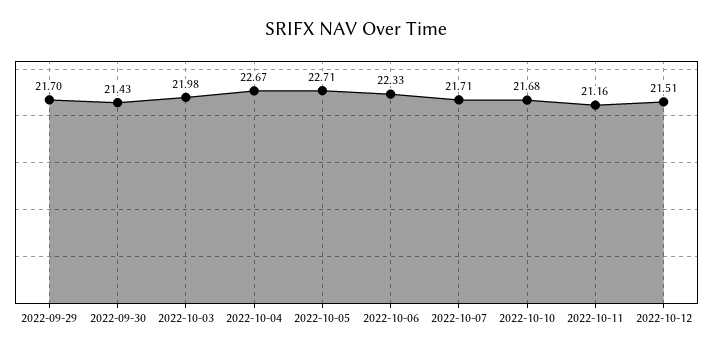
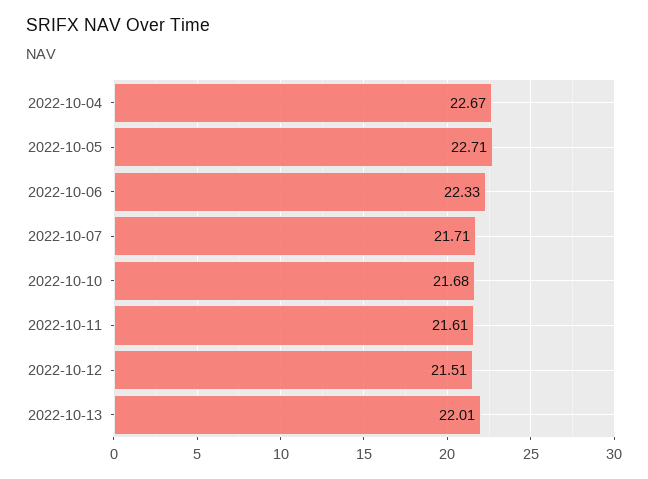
2022-09-29: 21.7 -> none
2022-09-30: 21.43 -> none
2022-10-03: 21.98 -> none
2022-10-11: 21.16 -> 21.61
2022-10-13: none -> 22.01

